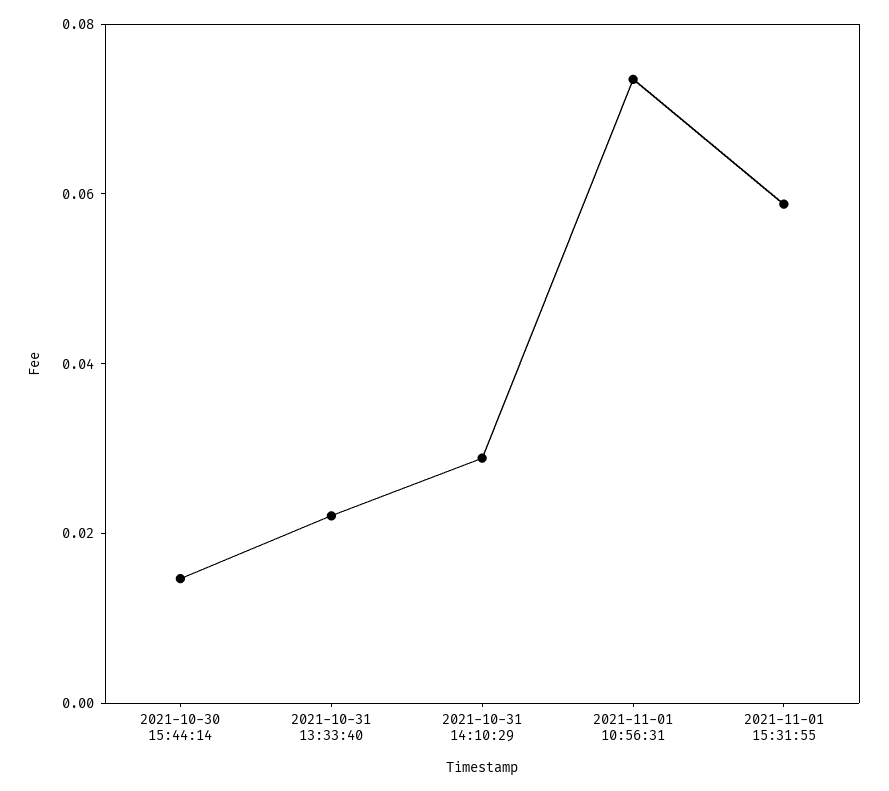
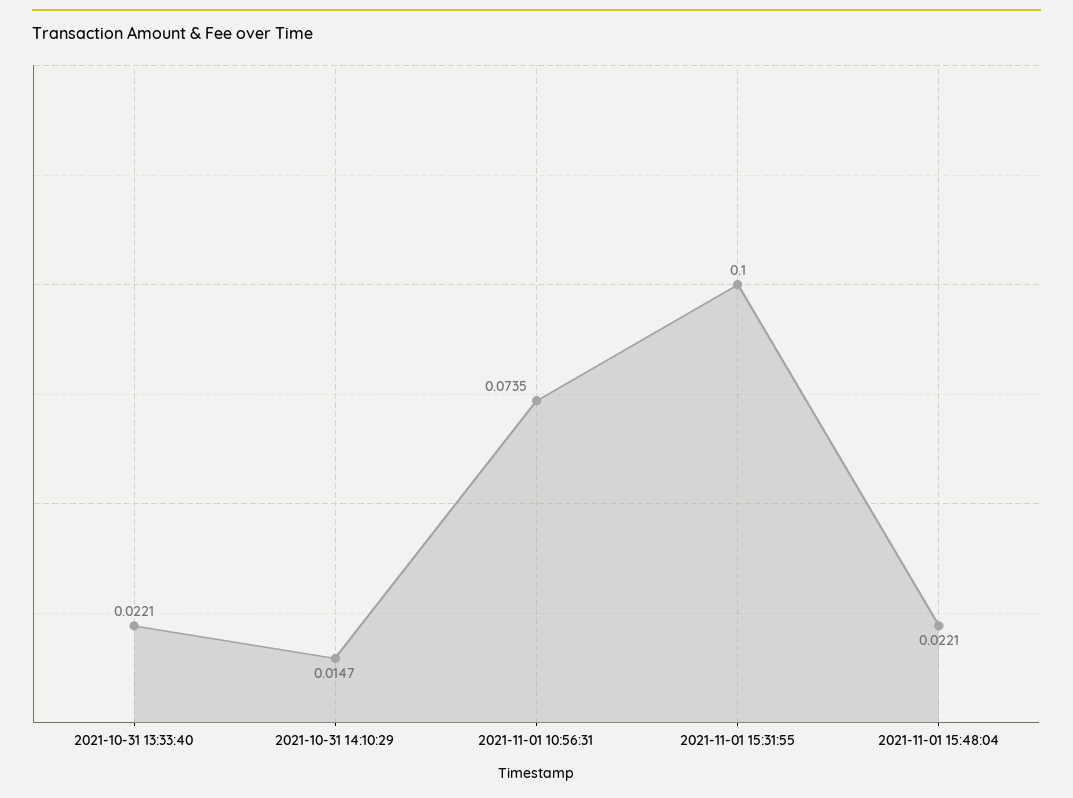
2021-10-30 15:44:14: 0.015 -> none
2021-10-31 14:10:29: 0.03 -> 0.0147
2021-11-01 15:31:55: 0.06 -> 0.1
2021-11-01 15:48:04: none -> 0.0221

